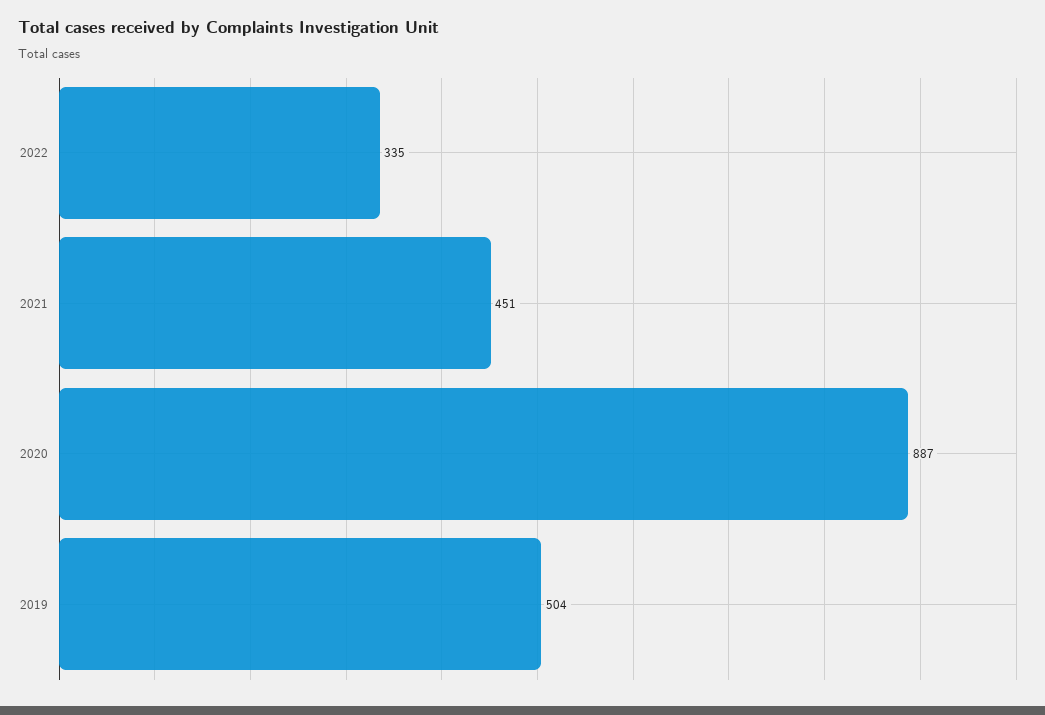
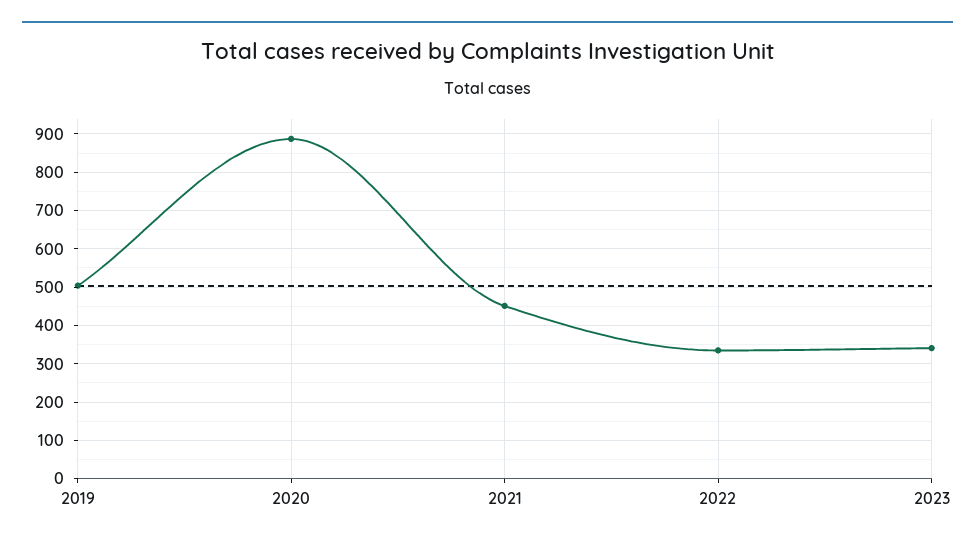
2023: none -> 340

